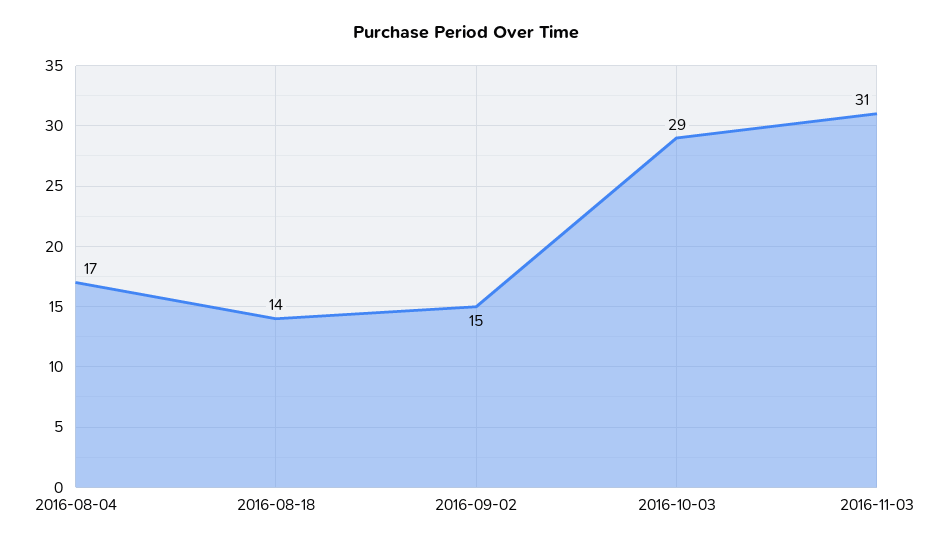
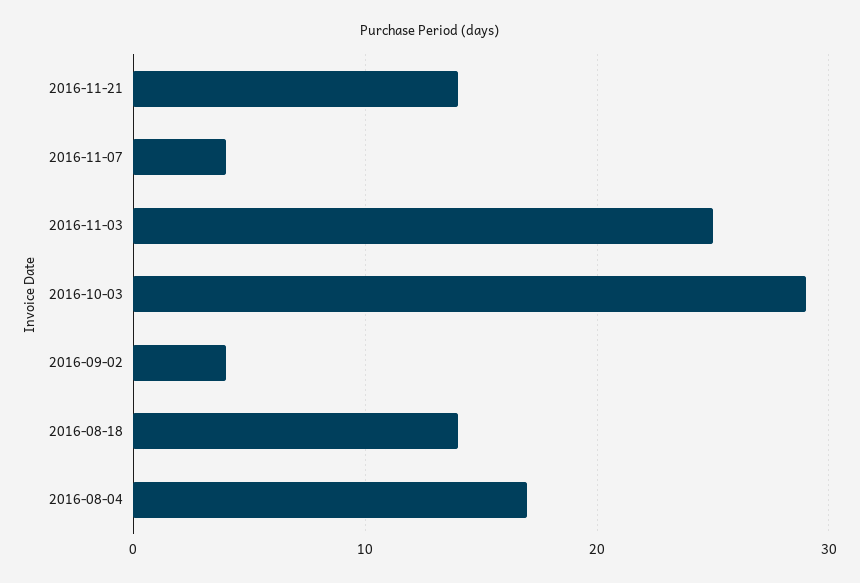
2016-09-02: 15 -> 4
2016-11-03: 31 -> 25
2016-11-21: none -> 14
2016-11-07: none -> 4

